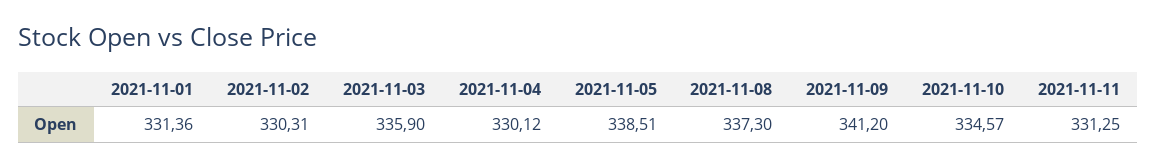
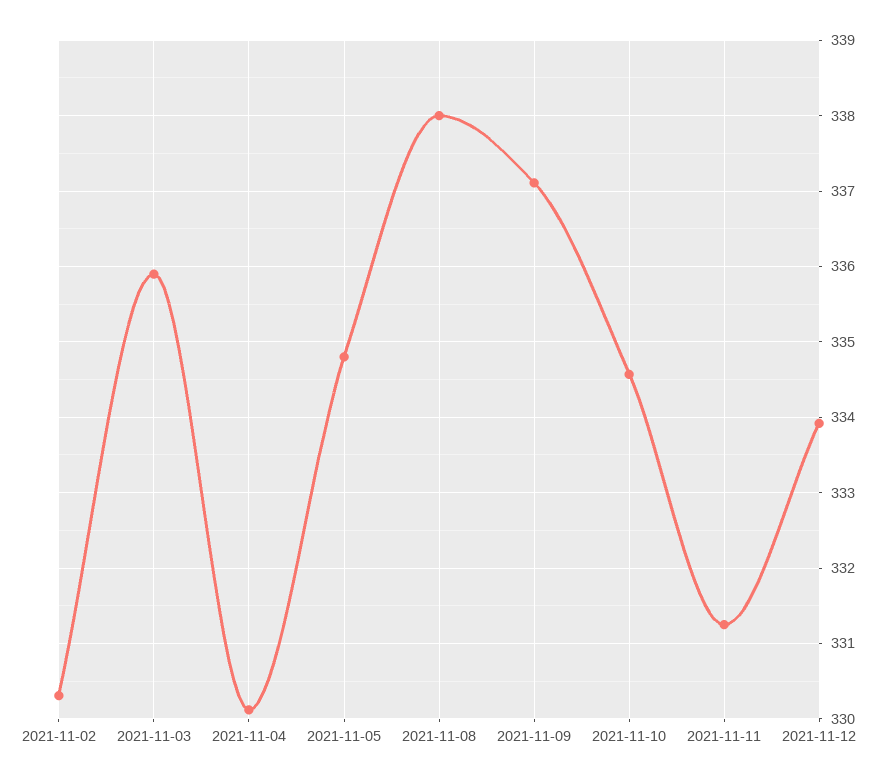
2021-11-01: 331.36 -> none
2021-11-05: 338.51 -> 334.8
2021-11-08: 337.3 -> 338
2021-11-09: 341.2 -> 337.1
2021-11-12: none -> 333.9

